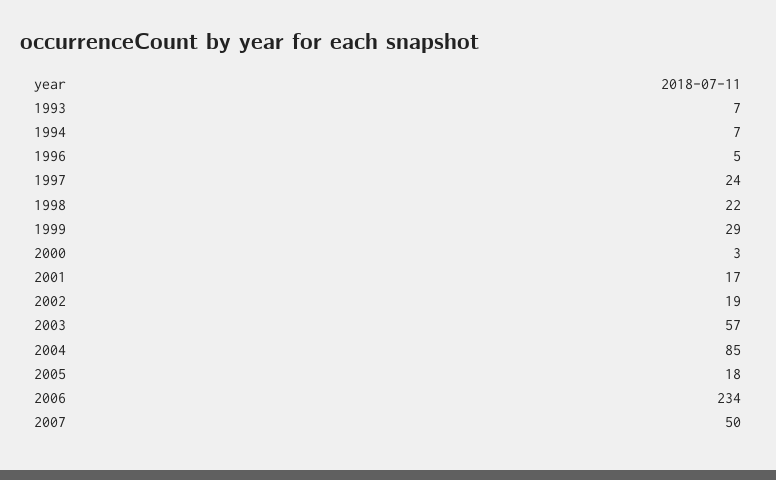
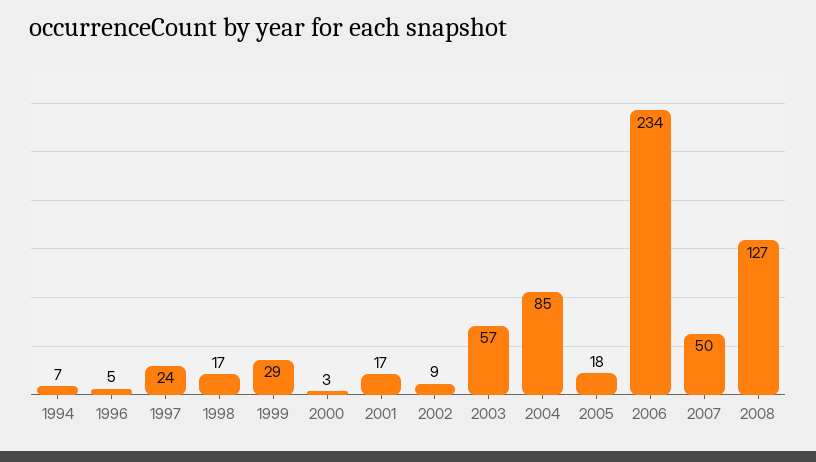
1993: 7 -> none
1998: 22 -> 17
2002: 19 -> 9
2008: none -> 127

